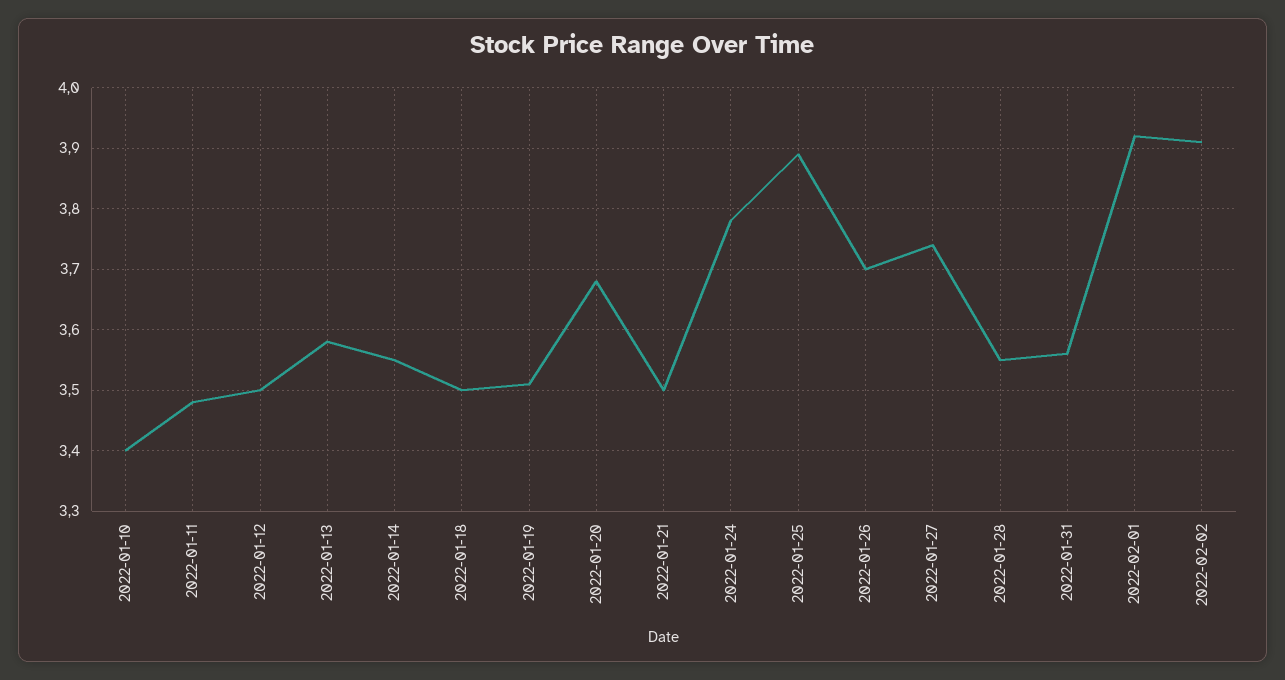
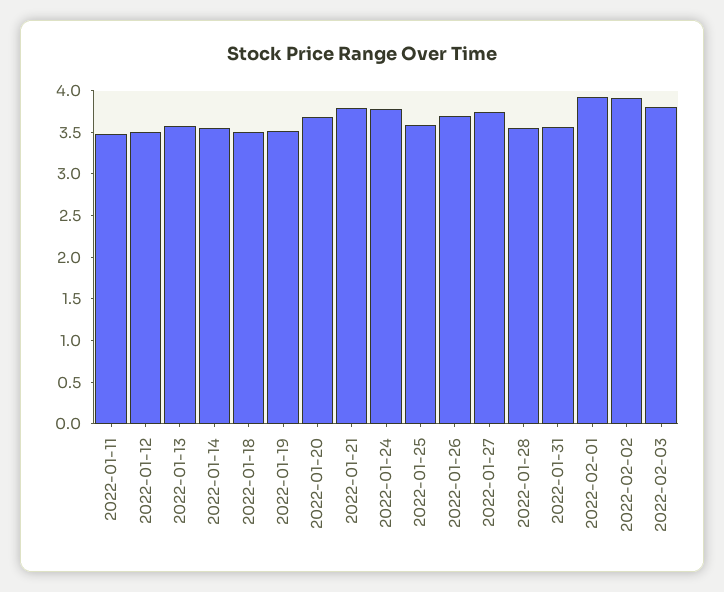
2022-01-10: 3.4 -> none
2022-01-21: 3.5 -> 3.8
2022-01-25: 3.89 -> 3.6
2022-02-03: none -> 3.8

